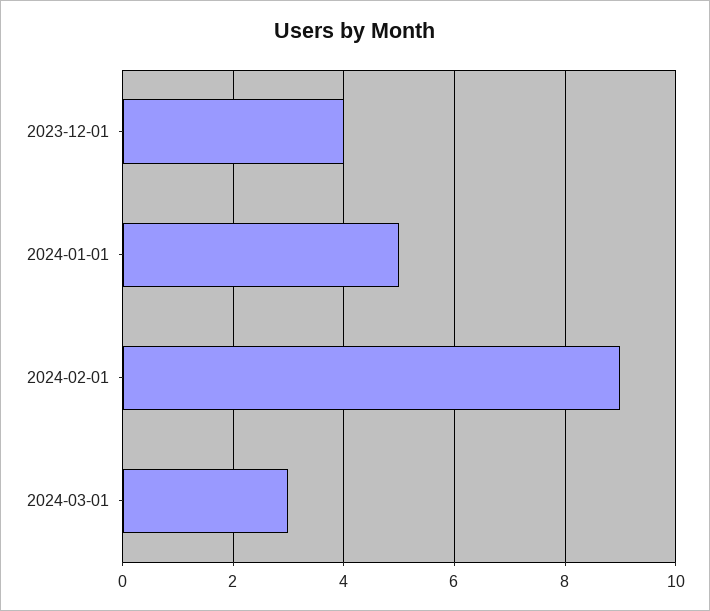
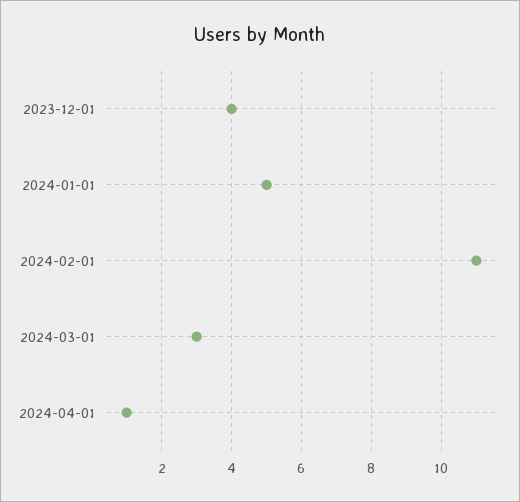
2024-02-01: 9 -> 11
2024-04-01: none -> 1

